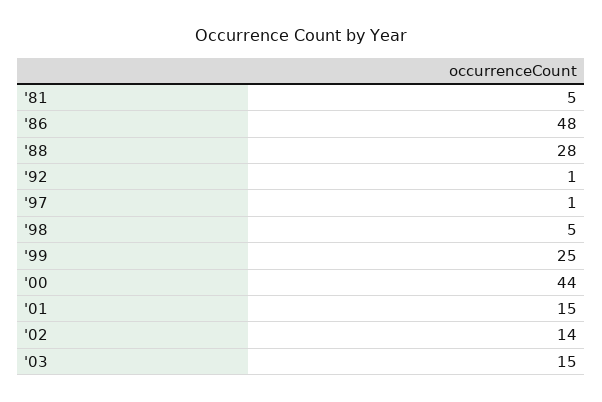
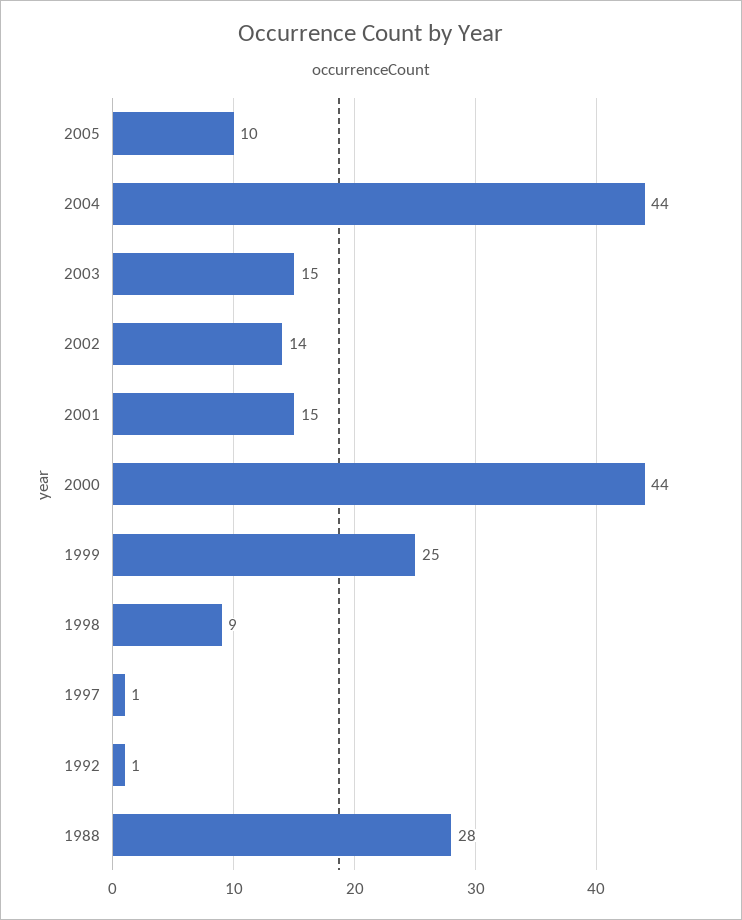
'81: 5 -> none
'86: 48 -> none
'98: 5 -> 9
2005: none -> 10
2004: none -> 44

